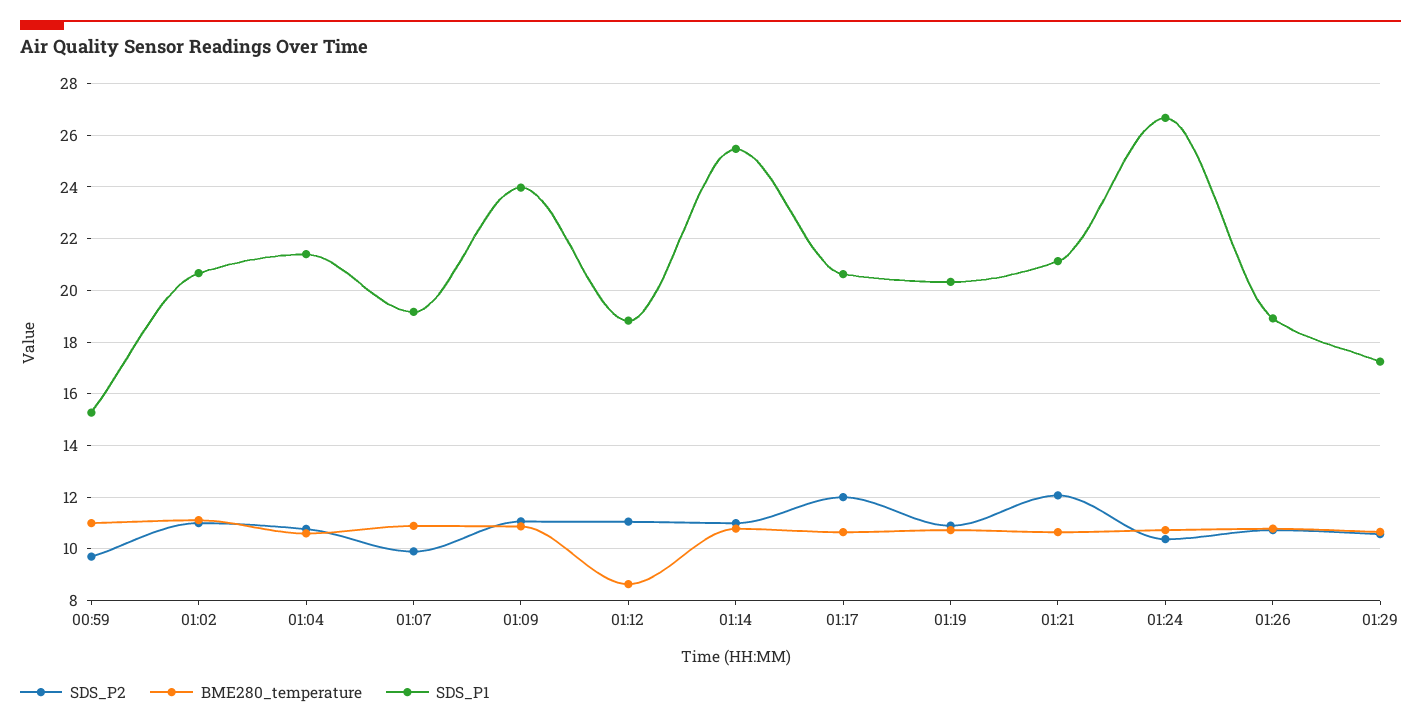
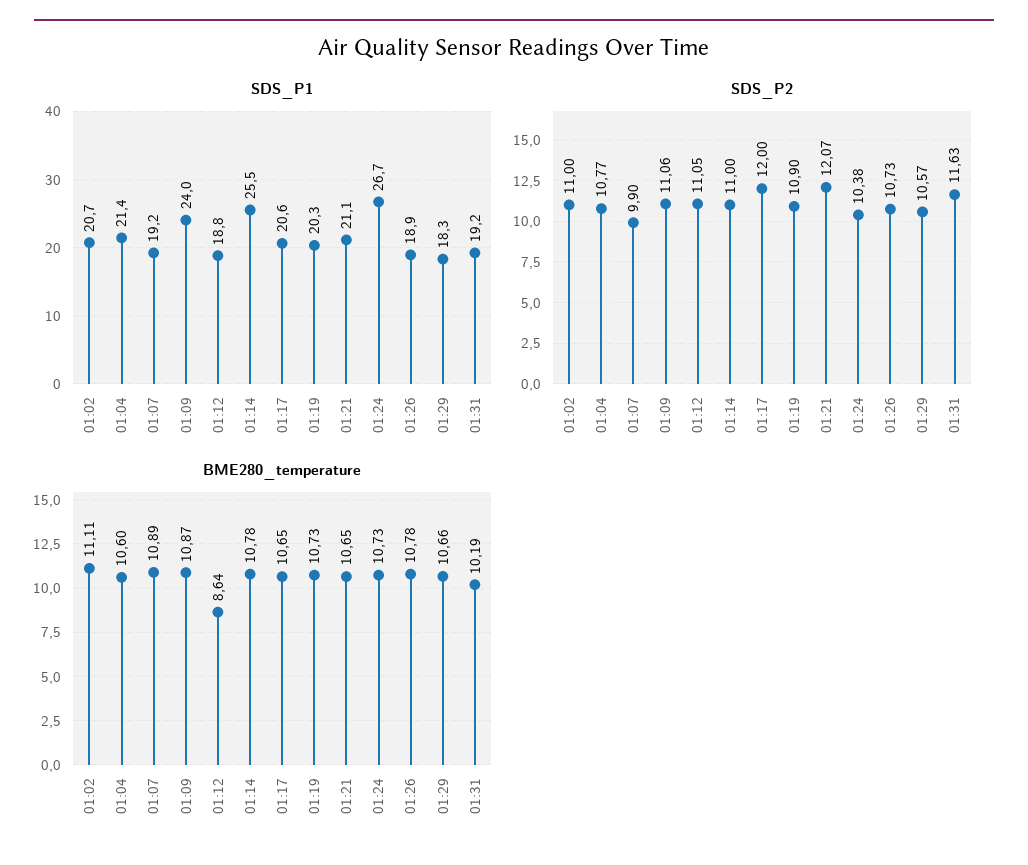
SDS_P2, 00:59: 9.75 -> none
BME280_temperature, 00:59: 11 -> none
SDS_P1, 00:59: 15.25 -> none
SDS_P1, 01:29: 17.25 -> 18.3
SDS_P1, 01:31: none -> 19.2
SDS_P2, 01:31: none -> 11.63
BME280_temperature, 01:31: none -> 10.19

